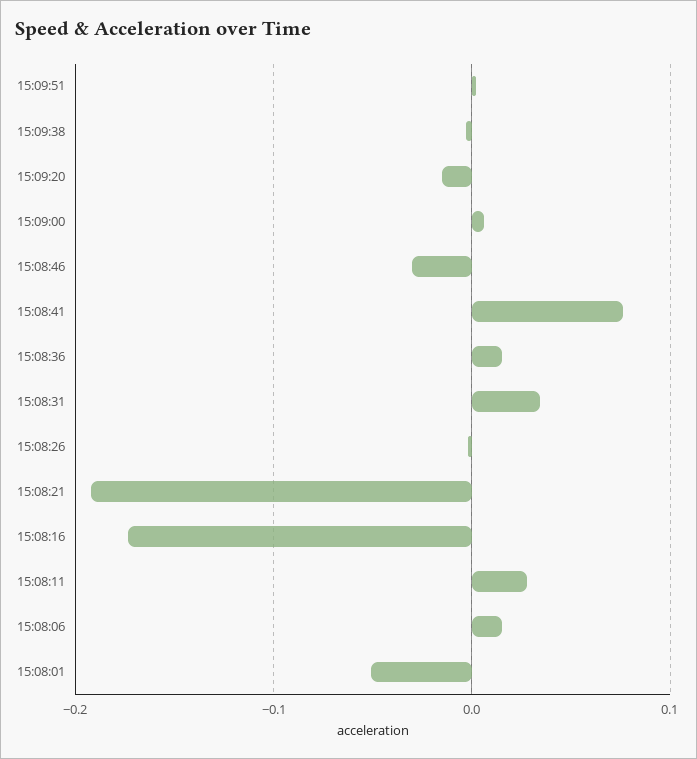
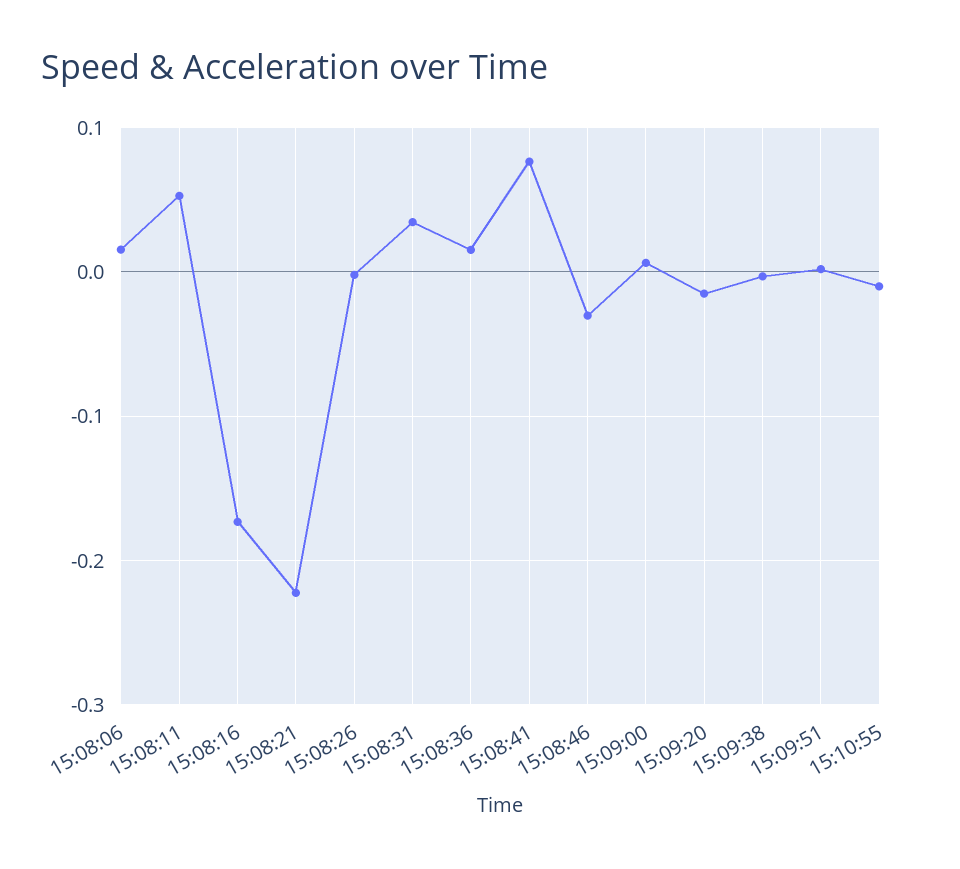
15:08:21: -0.19 -> -0.22
15:08:11: 0.03 -> 0.05
15:08:01: -0.05 -> none
15:10:55: none -> -0.01

